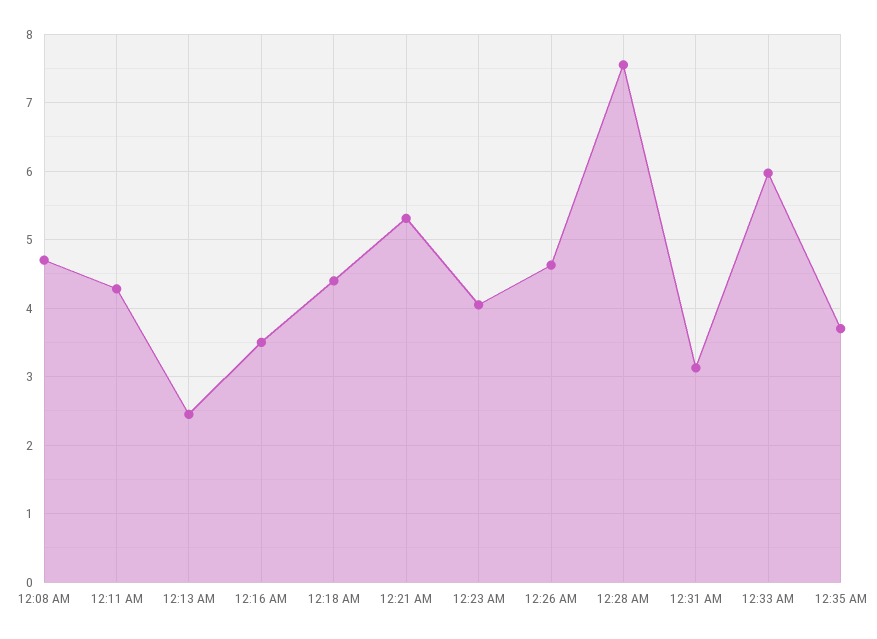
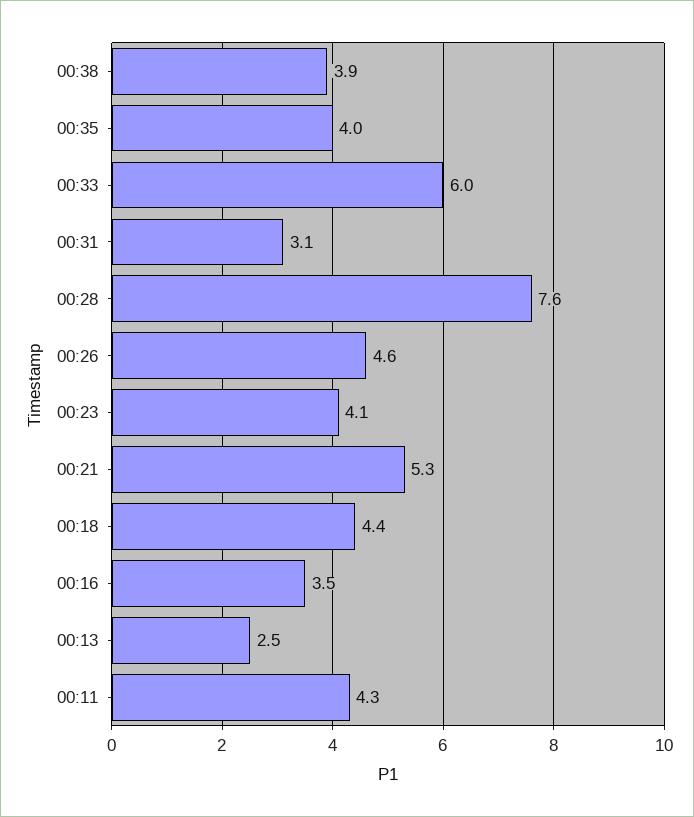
12:08 AM: 4.7 -> none
12:35 AM: 3.7 -> 4
00:38: none -> 3.9

